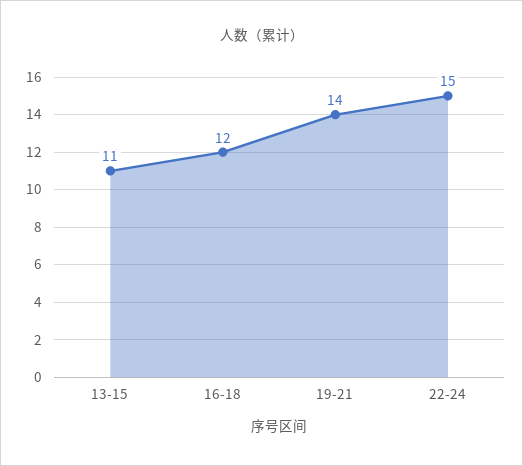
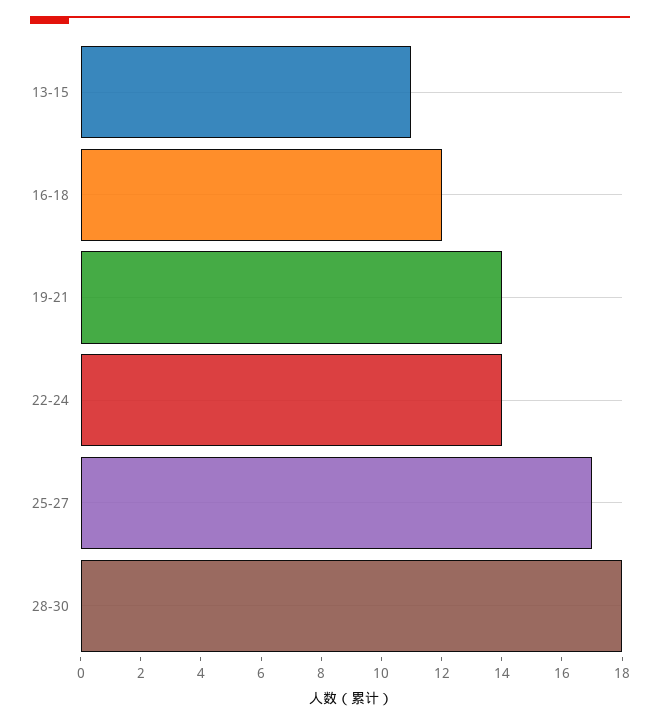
22-24: 15 -> 14
25-27: none -> 17
28-30: none -> 18

